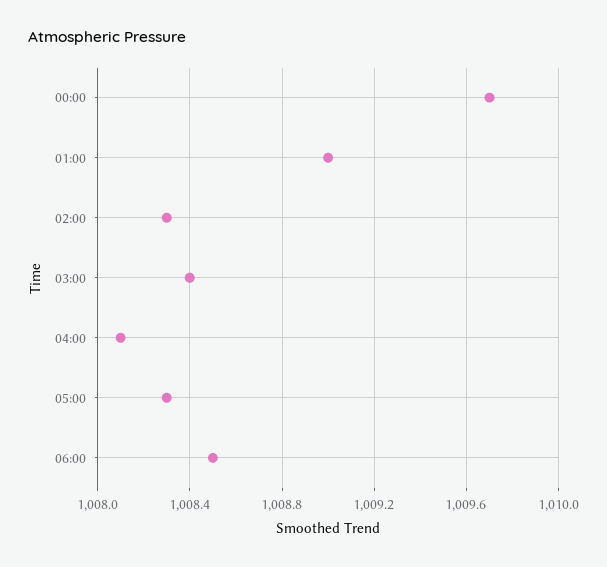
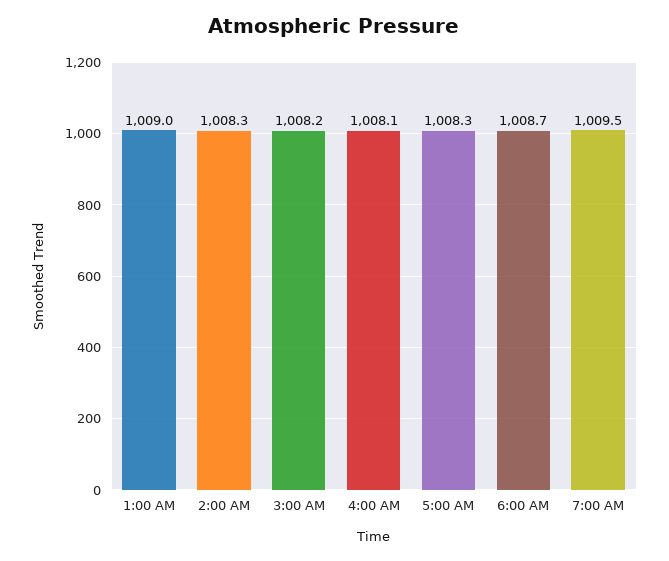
00:00: 1009.7 -> none
03:00: 1008.4 -> 1008.2
06:00: 1008.5 -> 1008.7
7:00 AM: none -> 1009.5

